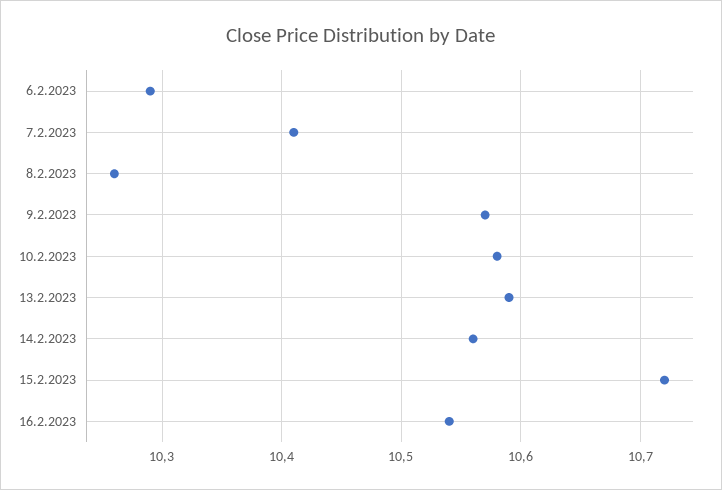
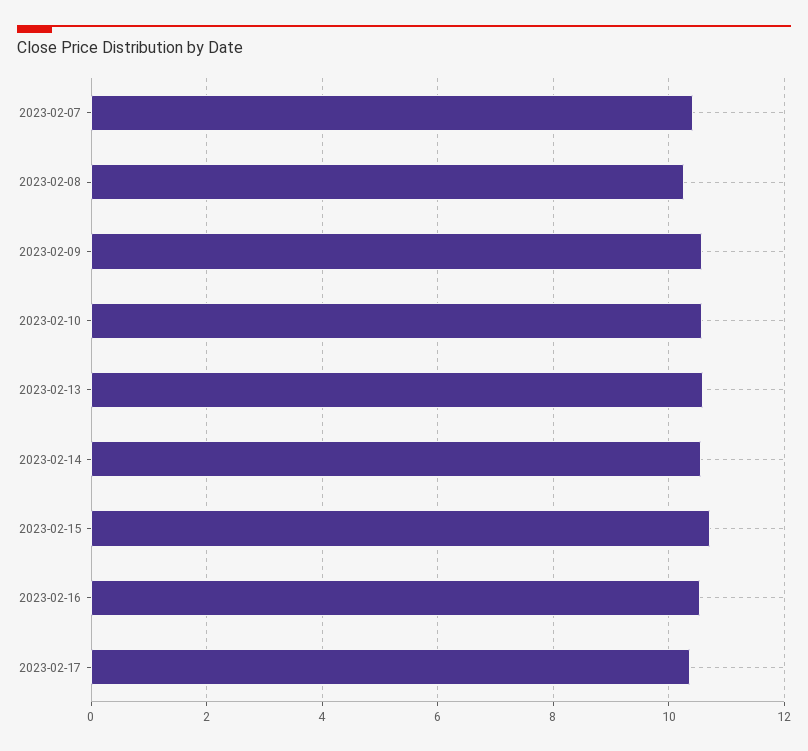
6.2.2023: 10.29 -> none
2023-02-17: none -> 10.4

